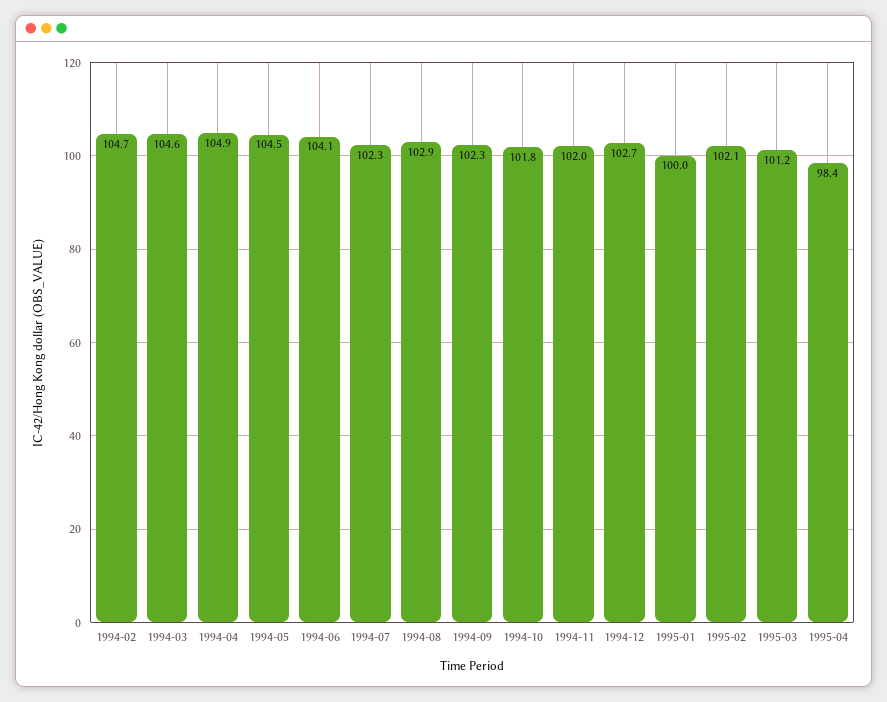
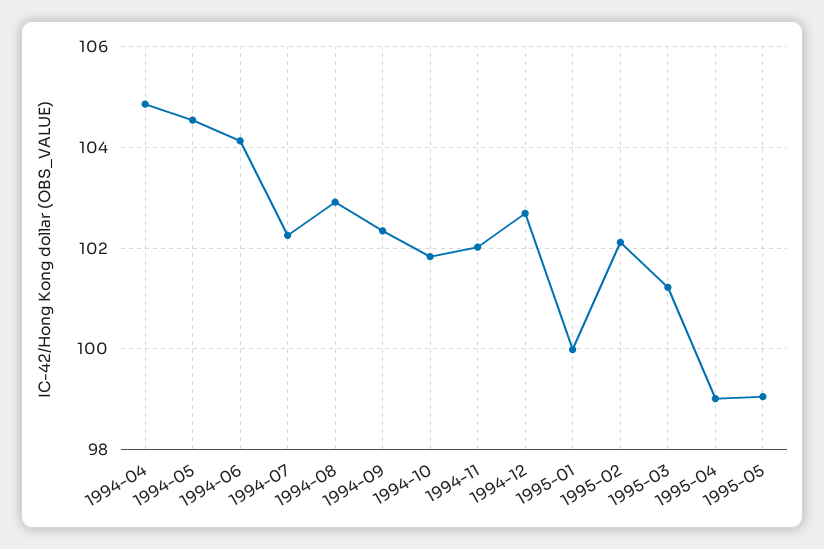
1994-02: 104.7 -> none
1994-03: 104.6 -> none
1995-04: 98.4 -> 99
1995-05: none -> 99

